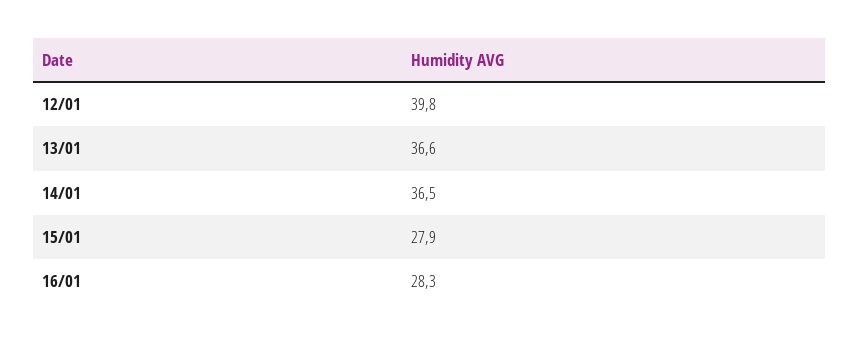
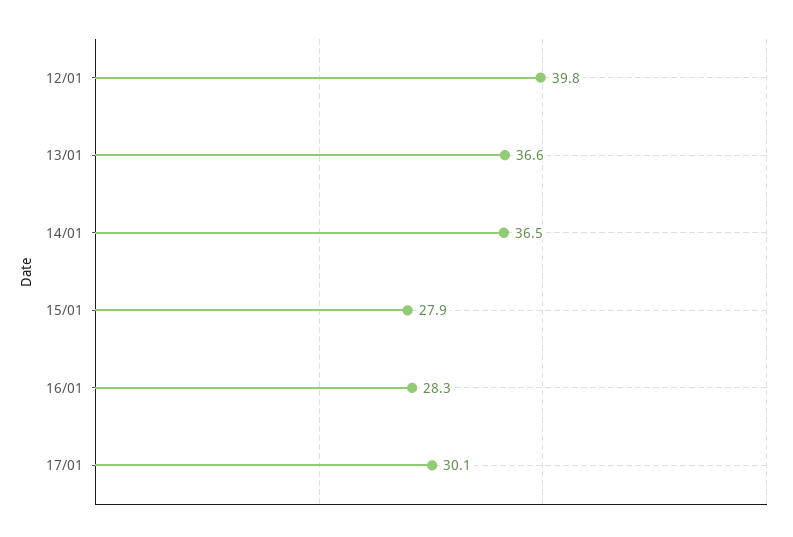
17/01: none -> 30.1

